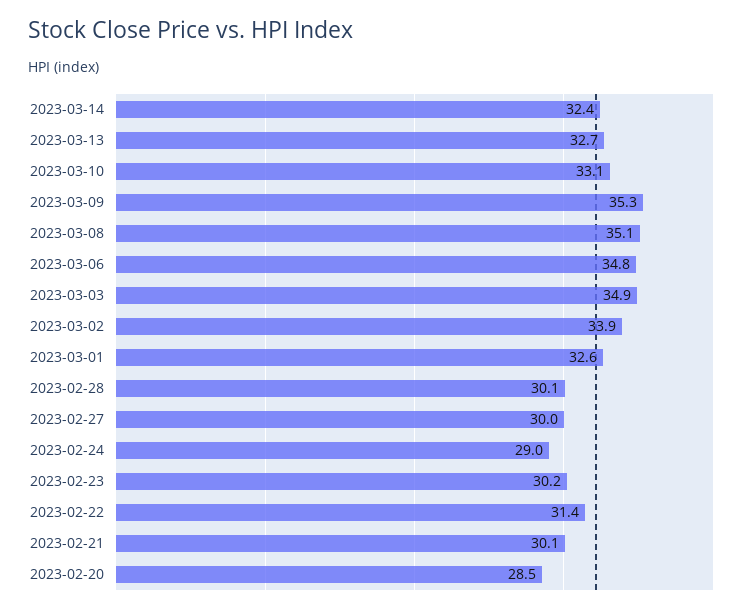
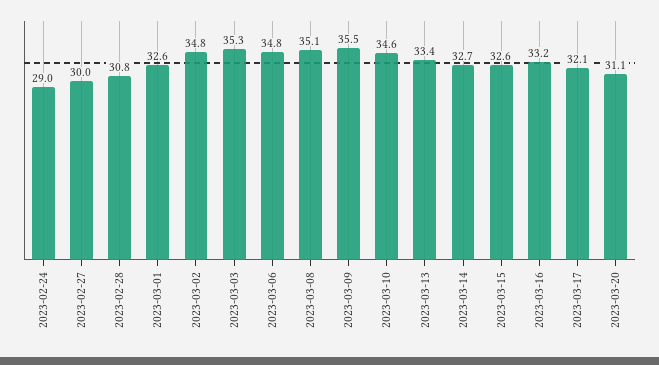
2023-03-14: 32.4 -> 32.7
2023-03-13: 32.7 -> 33.4
2023-03-10: 33.1 -> 34.6
2023-03-09: 35.3 -> 35.5
2023-03-03: 34.9 -> 35.3
2023-03-02: 33.9 -> 34.8
2023-02-28: 30.1 -> 30.8
2023-02-23: 30.2 -> none
2023-02-22: 31.4 -> none
2023-02-21: 30.1 -> none
2023-02-20: 28.5 -> none
2023-03-15: none -> 32.6
2023-03-16: none -> 33.2
2023-03-17: none -> 32.1
2023-03-20: none -> 31.1

